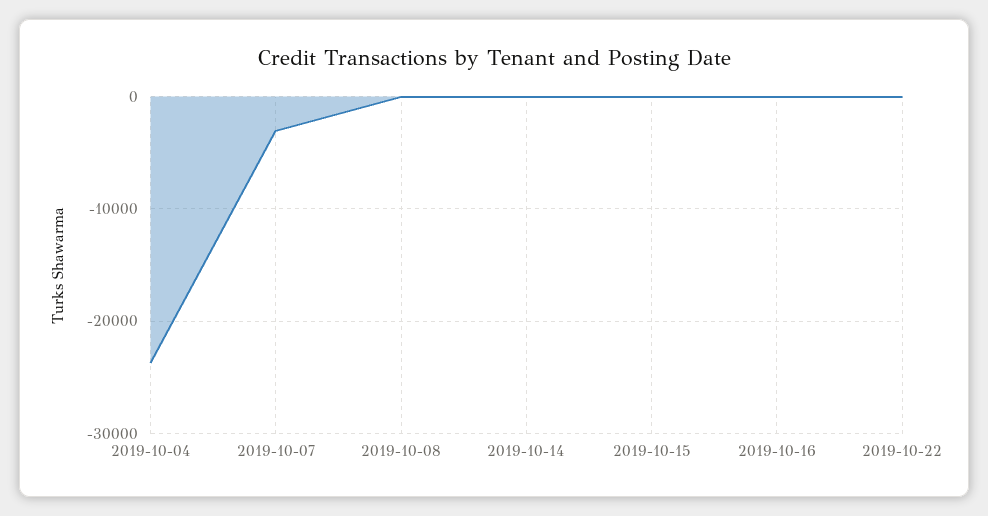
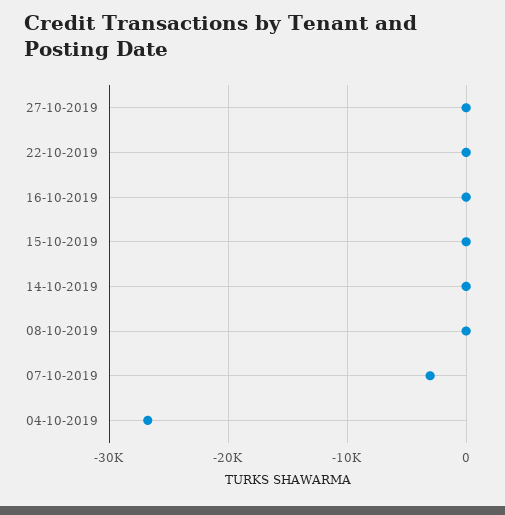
2019-10-04: -24000 -> -27000
27-10-2019: none -> 0

